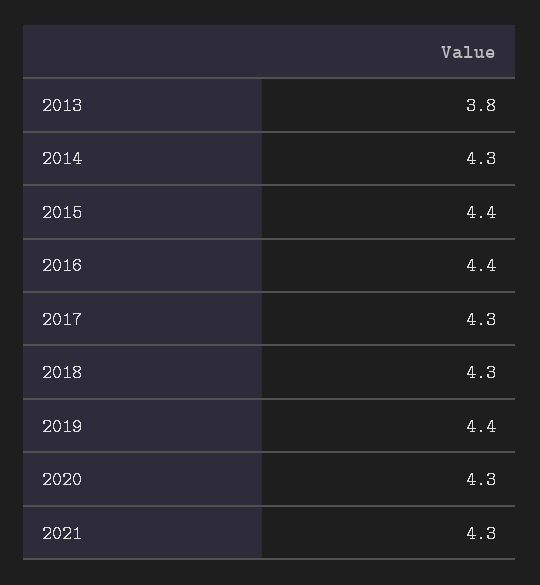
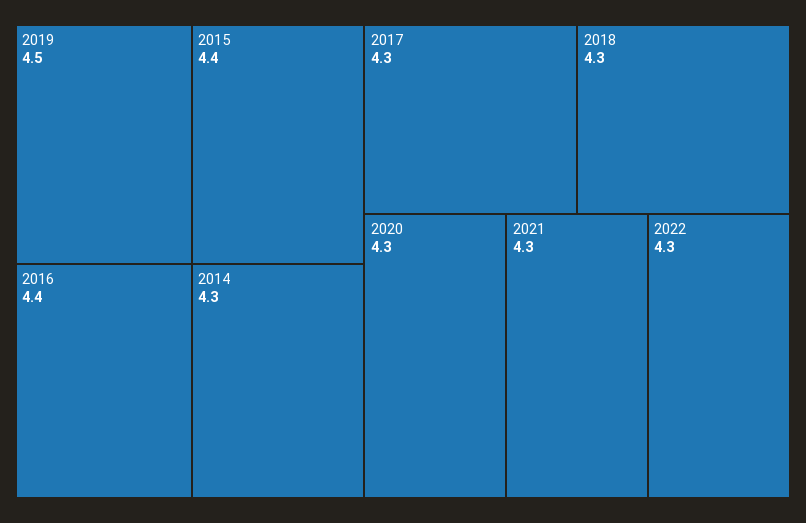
2013: 3.8 -> none
2019: 4.4 -> 4.5
2022: none -> 4.3

